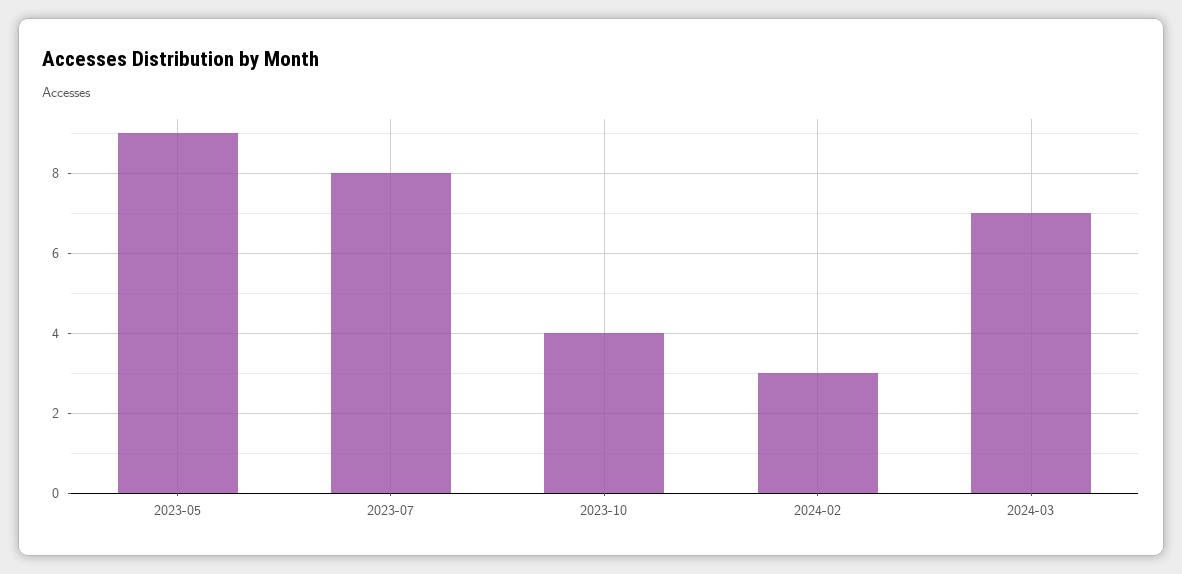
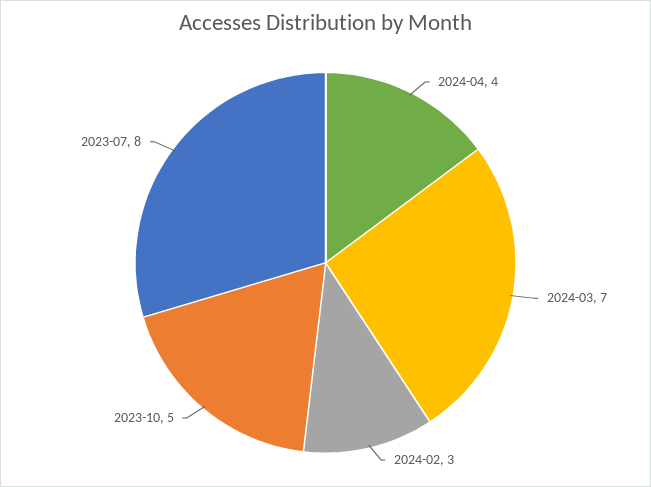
2023-05: 9 -> none
2023-10: 4 -> 5
2024-04: none -> 4

